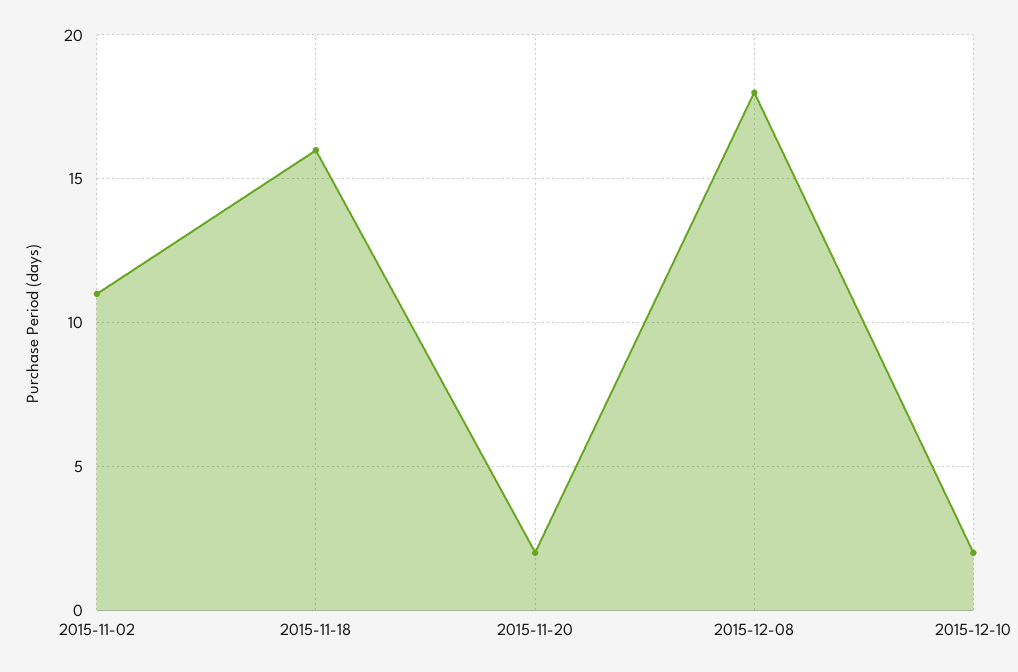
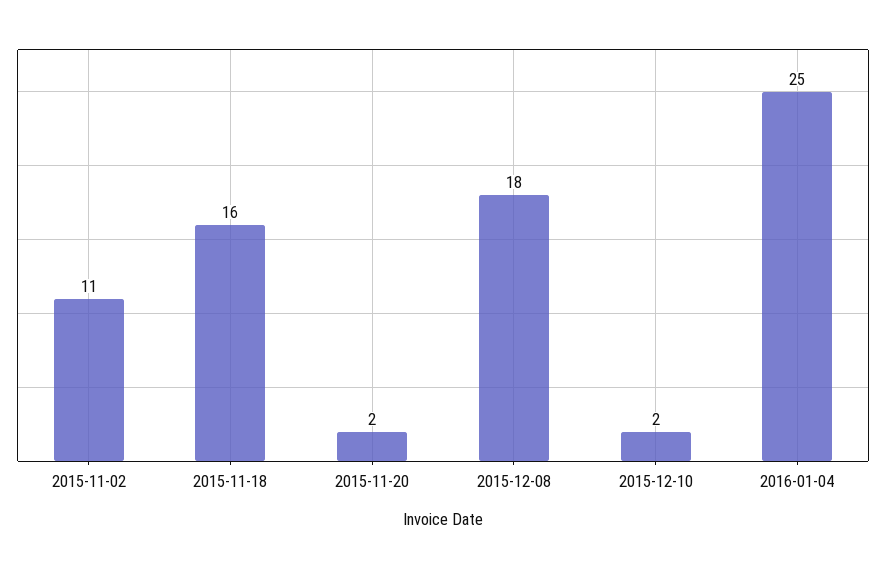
2016-01-04: none -> 25

